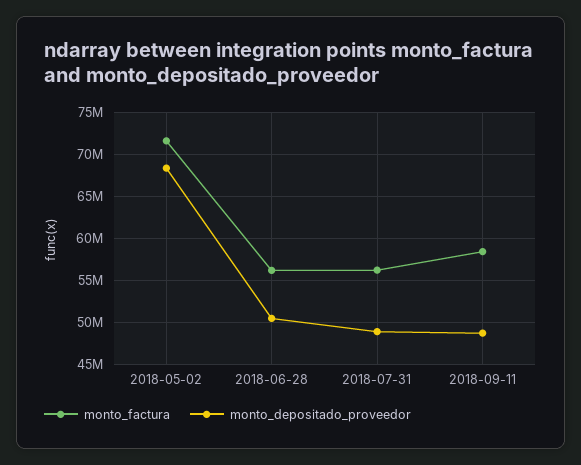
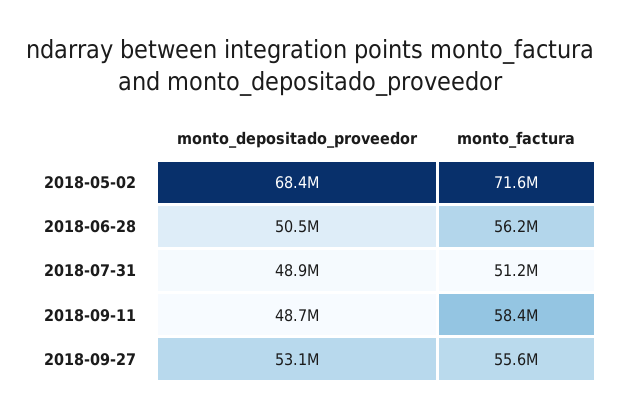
monto_factura, 2018-07-31: 56000000 -> 51200000
monto_depositado_proveedor, 2018-09-27: none -> 53100000
monto_factura, 2018-09-27: none -> 55600000

